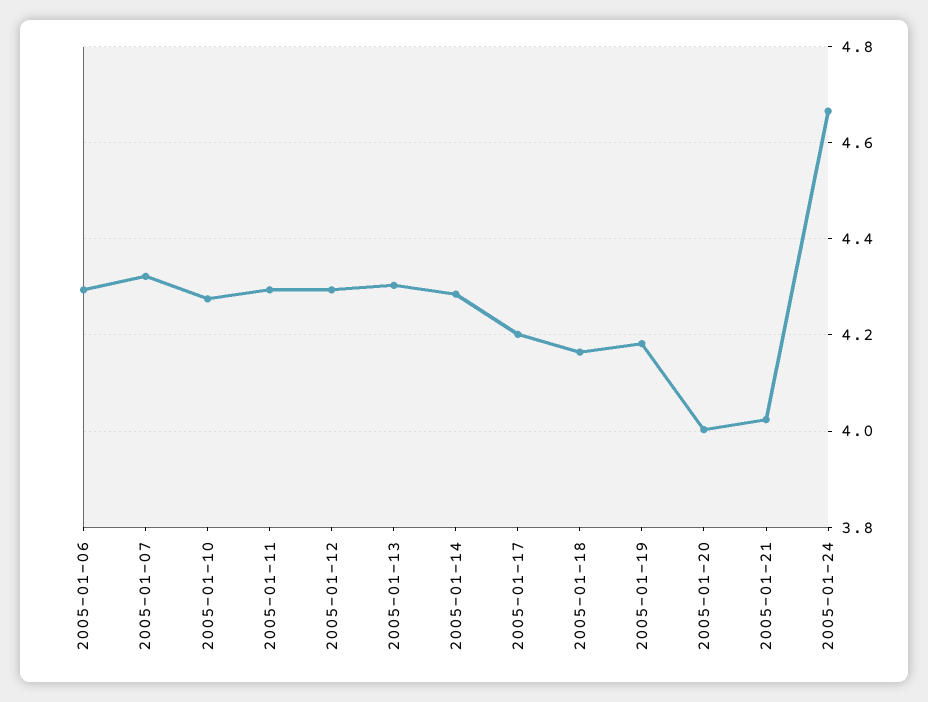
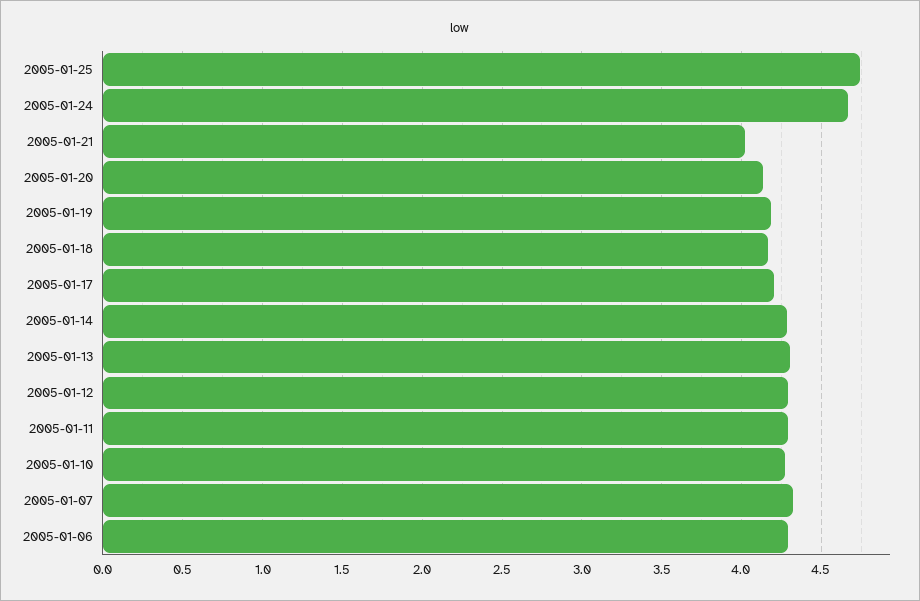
2005-01-20: 4 -> 4.15
2005-01-25: none -> 4.75

